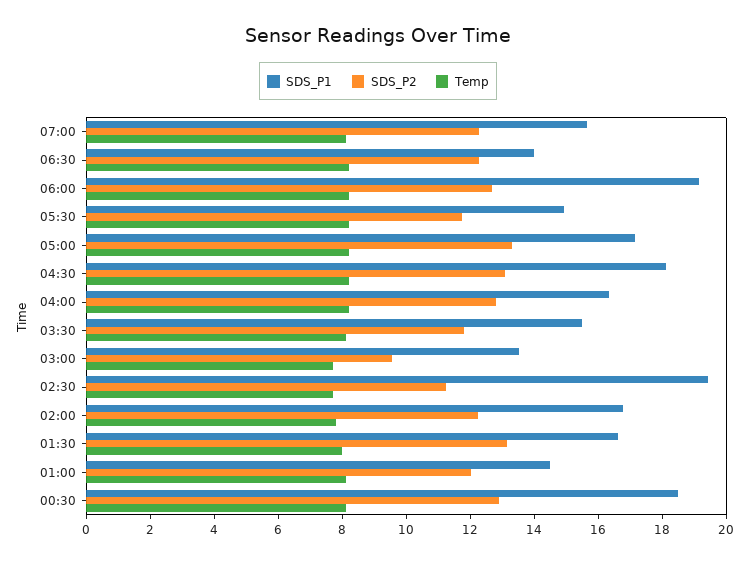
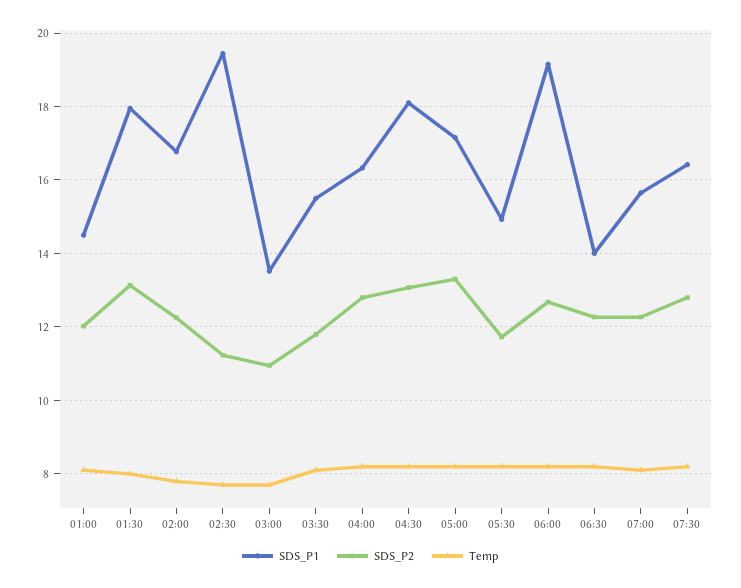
SDS_P2, 03:00: 9.5 -> 11
SDS_P1, 01:30: 16.5 -> 18
SDS_P1, 00:30: 18.5 -> none
SDS_P2, 00:30: 13 -> none
Temp, 00:30: 8 -> none
SDS_P1, 07:30: none -> 16.4
SDS_P2, 07:30: none -> 12.8
Temp, 07:30: none -> 8.2

